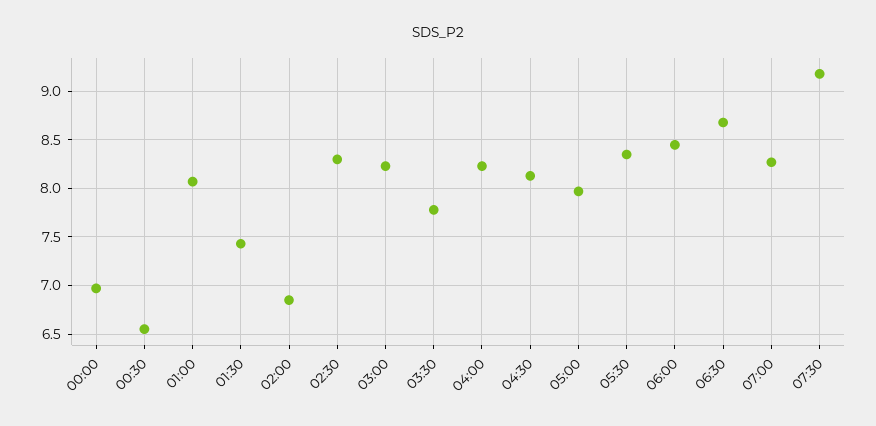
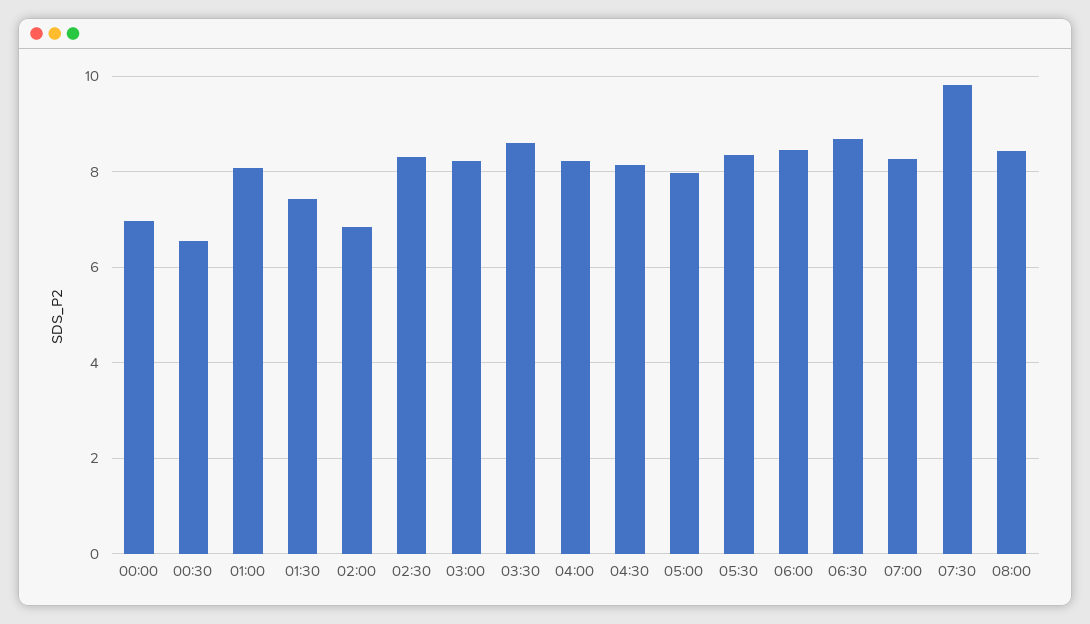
03:30: 7.8 -> 8.6
07:30: 9.2 -> 9.8
08:00: none -> 8.4

